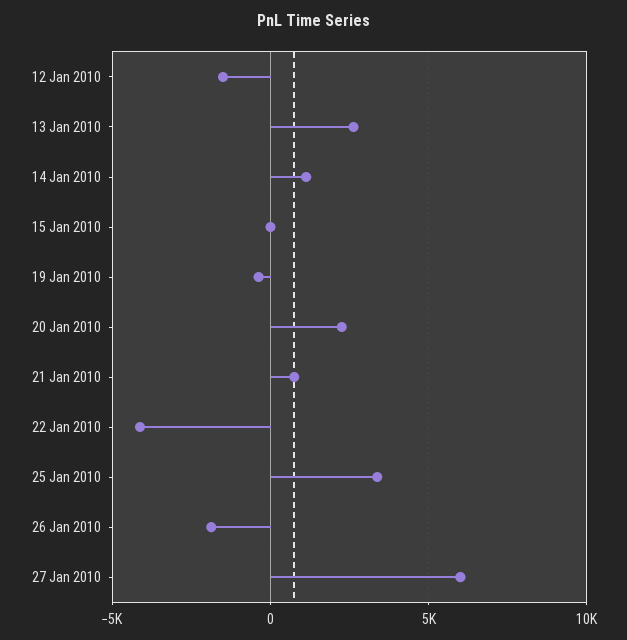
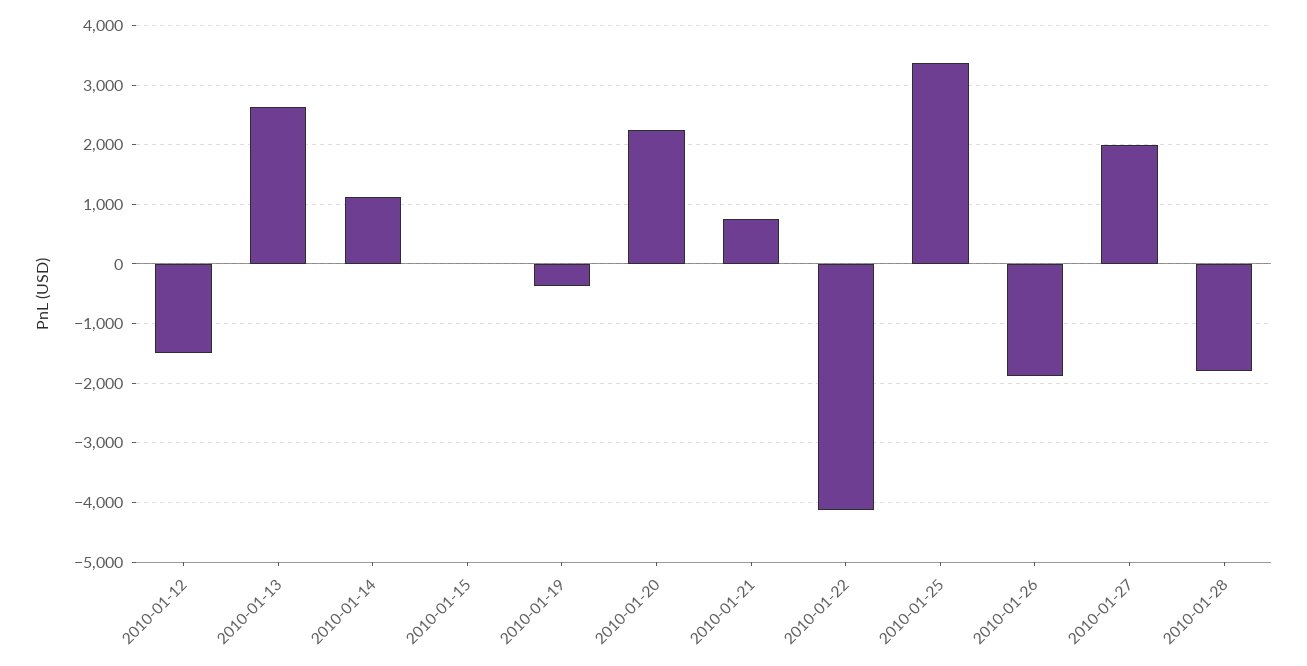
27 Jan 2010: 6000 -> 2000
2010-01-28: none -> -1800

